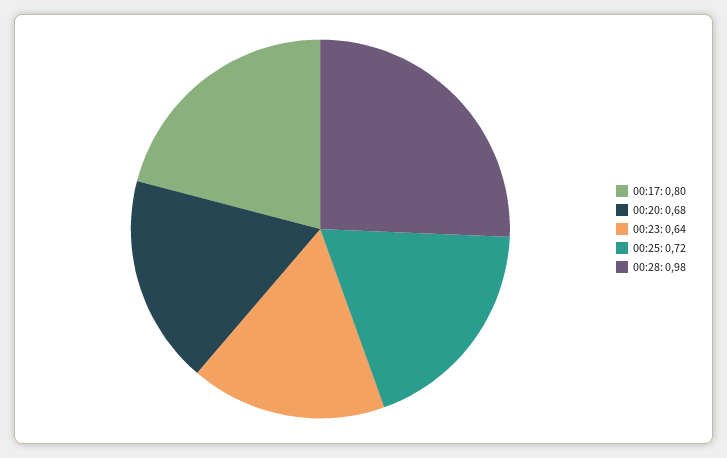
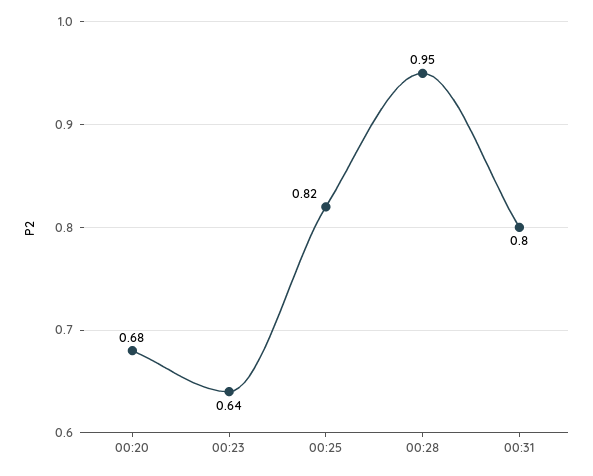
00:17: 0.8 -> none
00:25: 0.72 -> 0.82
00:28: 0.98 -> 0.95
00:31: none -> 0.8

